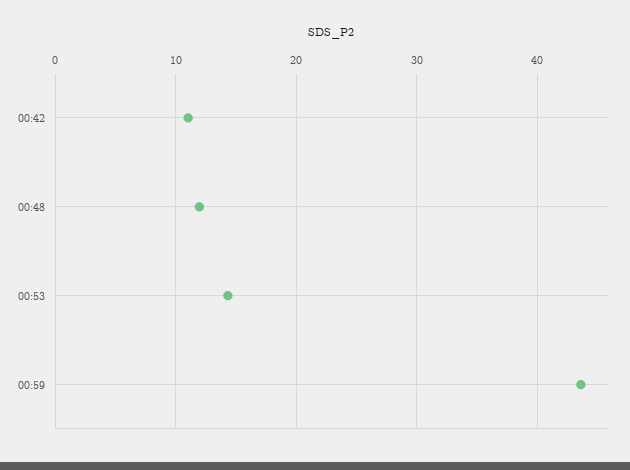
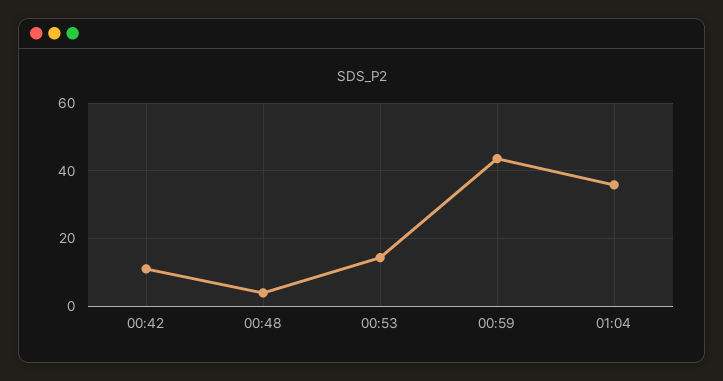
00:48: 12 -> 4
01:04: none -> 36

